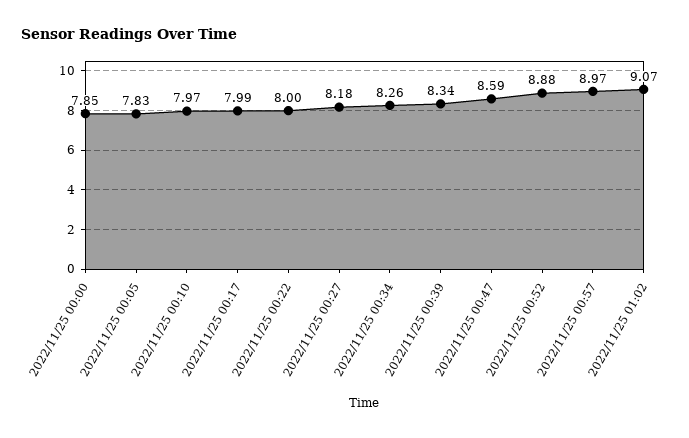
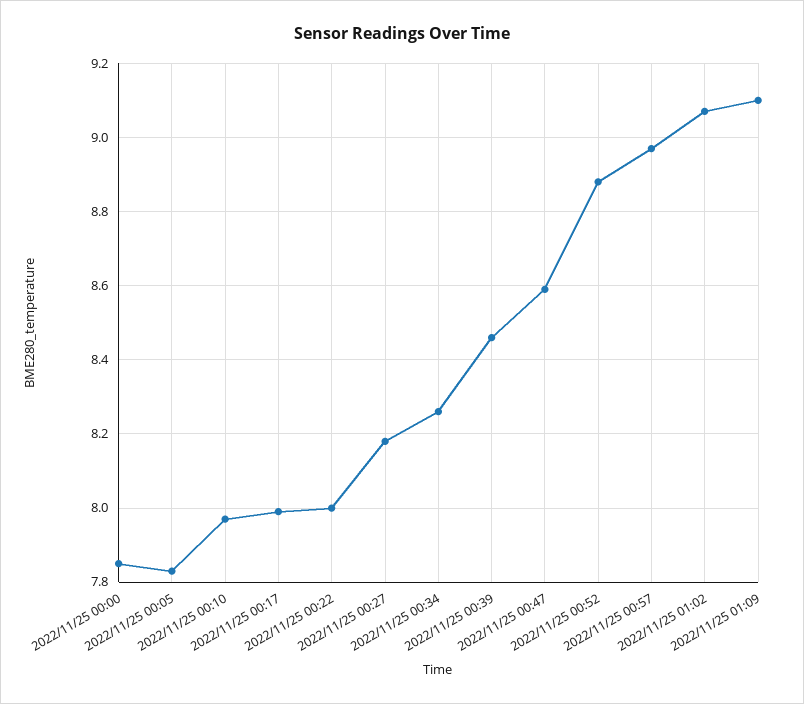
2022/11/25 00:39: 8.34 -> 8.45
2022/11/25 01:09: none -> 9.1

